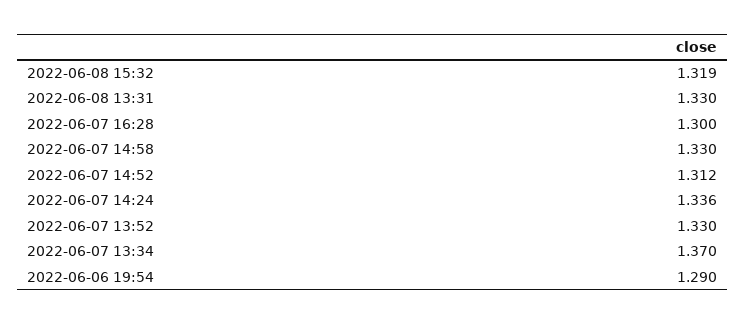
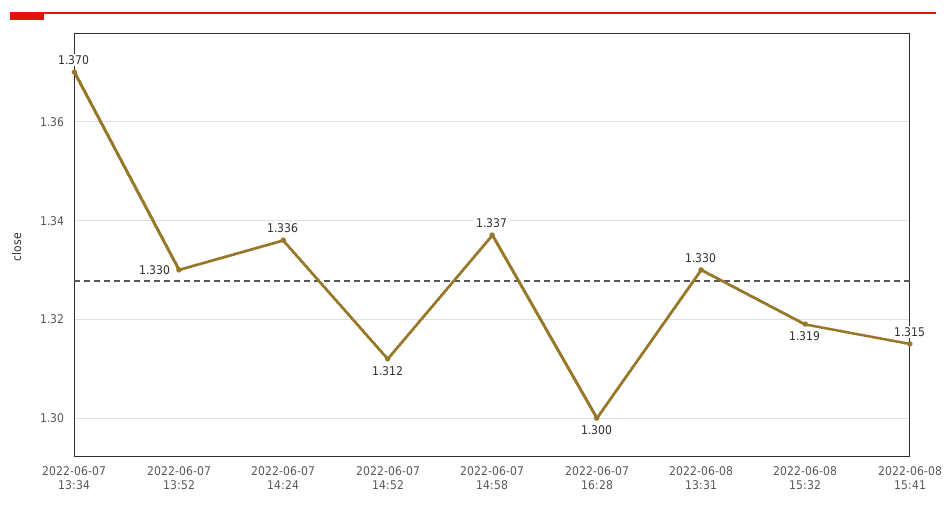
2022-06-07 14:58: 1.33 -> 1.337
2022-06-06 19:54: 1.29 -> none
2022-06-08 15:41: none -> 1.315

